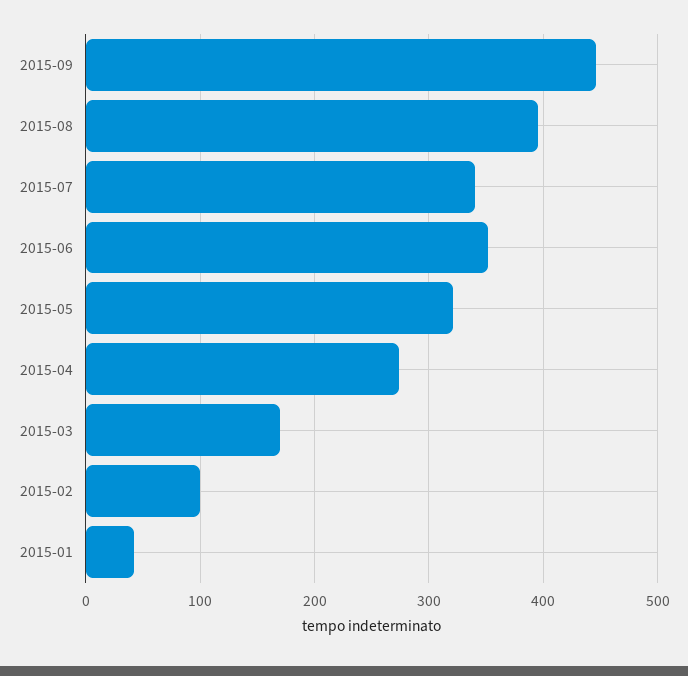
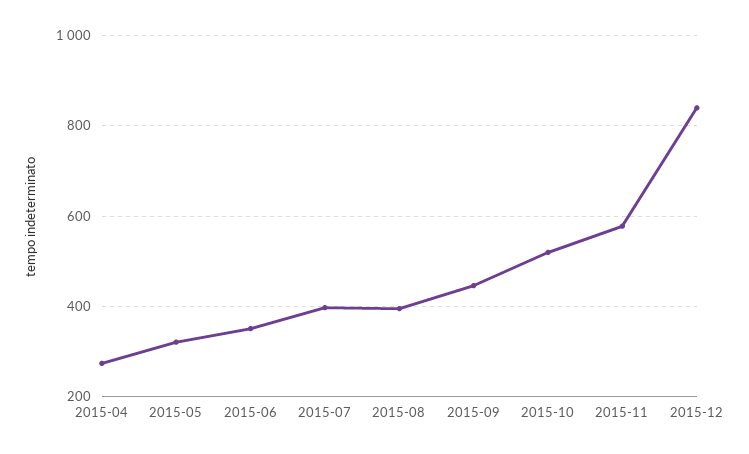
2015-07: 340 -> 400
2015-03: 170 -> none
2015-02: 100 -> none
2015-01: 40 -> none
2015-10: none -> 520
2015-11: none -> 580
2015-12: none -> 840

